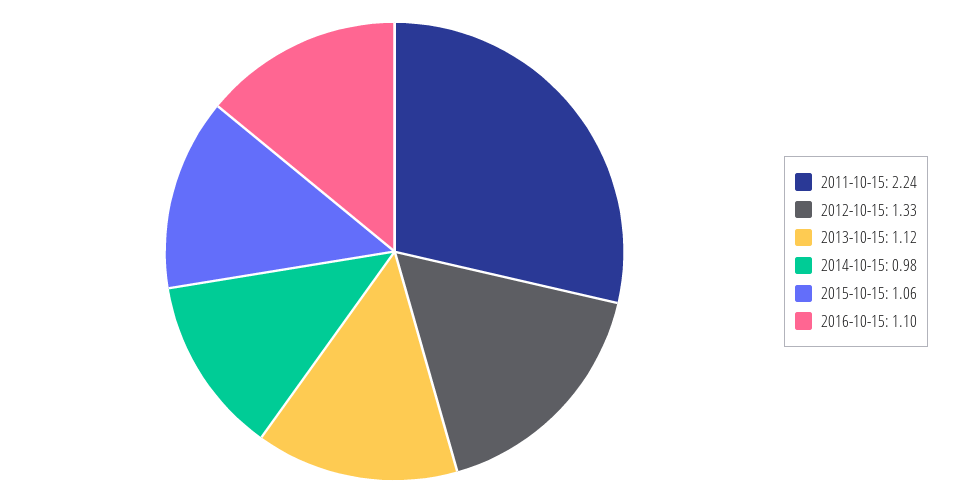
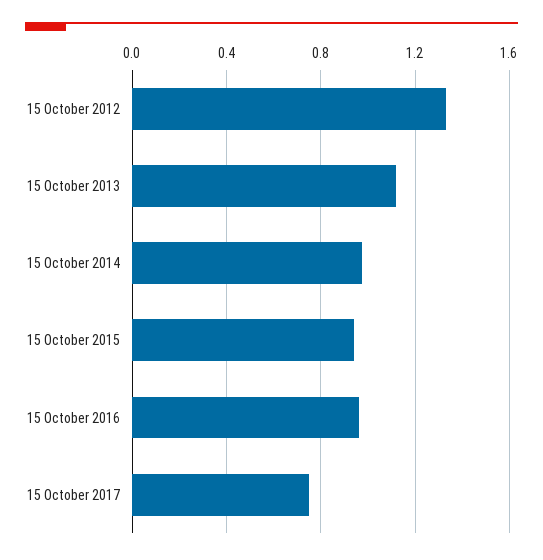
2011-10-15: 2.24 -> none
2015-10-15: 1.06 -> 0.95
2016-10-15: 1.1 -> 0.95
15 October 2017: none -> 0.75

